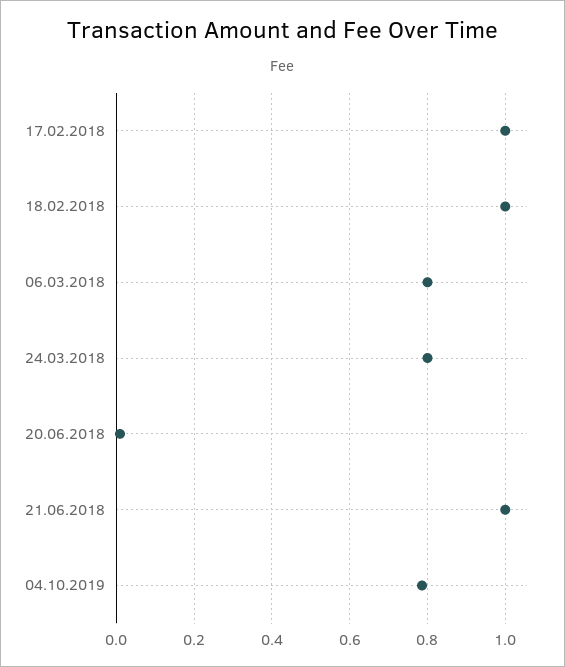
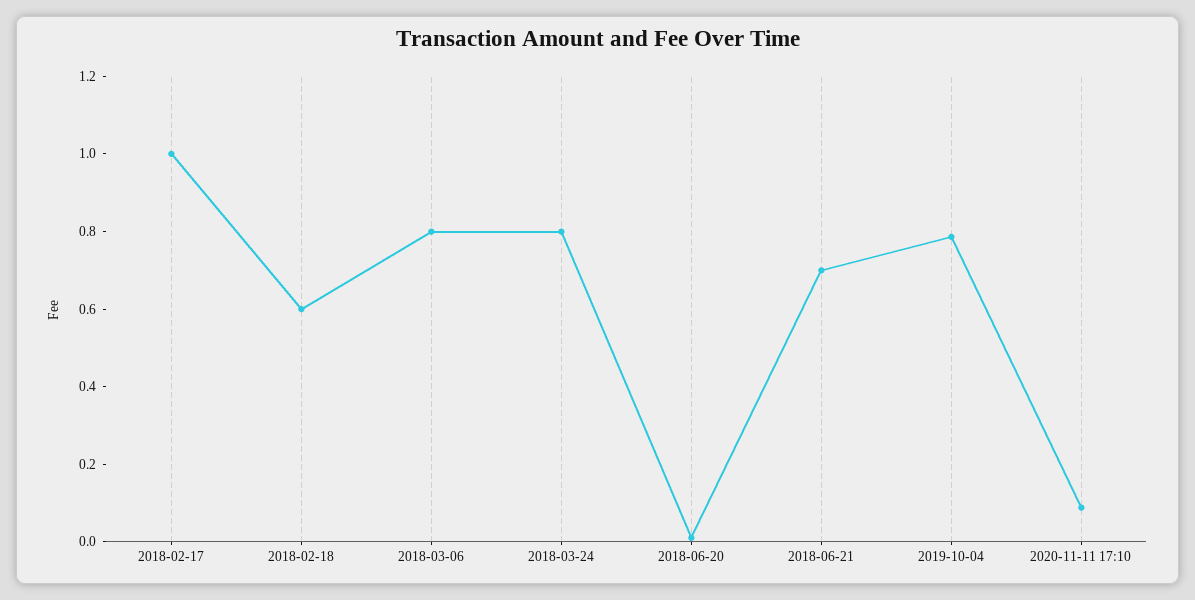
18.02.2018: 1 -> 0.6
21.06.2018: 1 -> 0.7
2020-11-11 17:10: none -> 0.1

